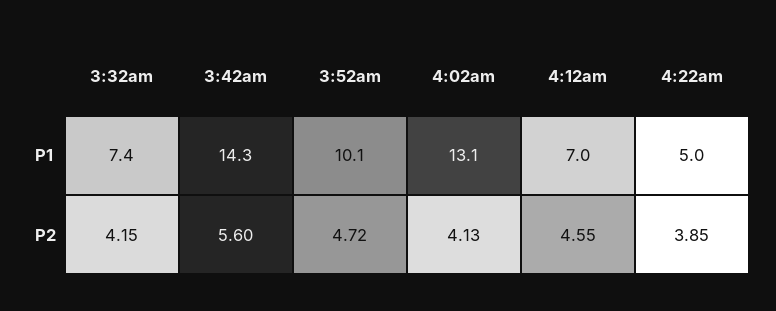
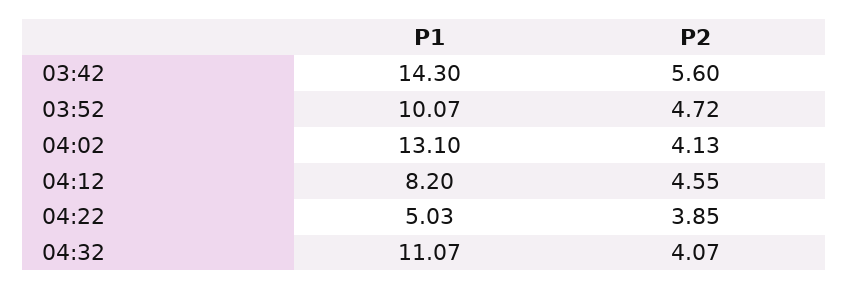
3:32am, P1: 7.4 -> none
4:12am, P1: 7 -> 8.2
3:32am, P2: 4.15 -> none
04:32, P1: none -> 11.07
04:32, P2: none -> 4.07

